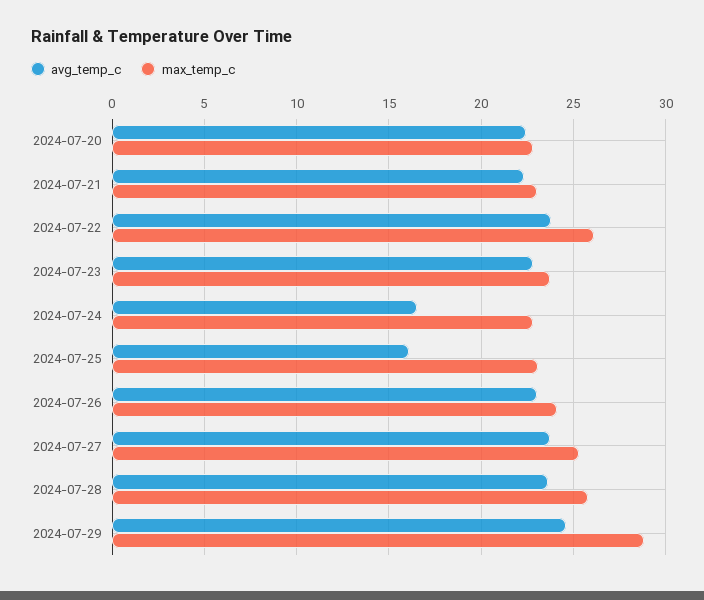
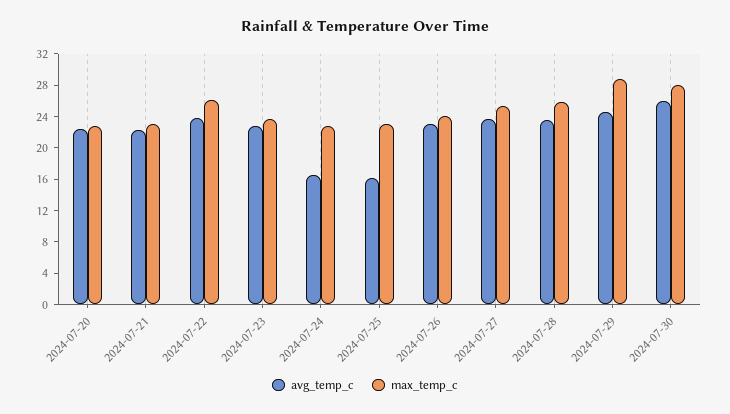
avg_temp_c, 2024-07-30: none -> 26
max_temp_c, 2024-07-30: none -> 28

